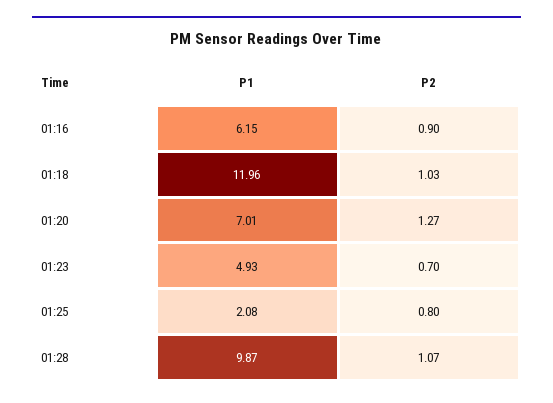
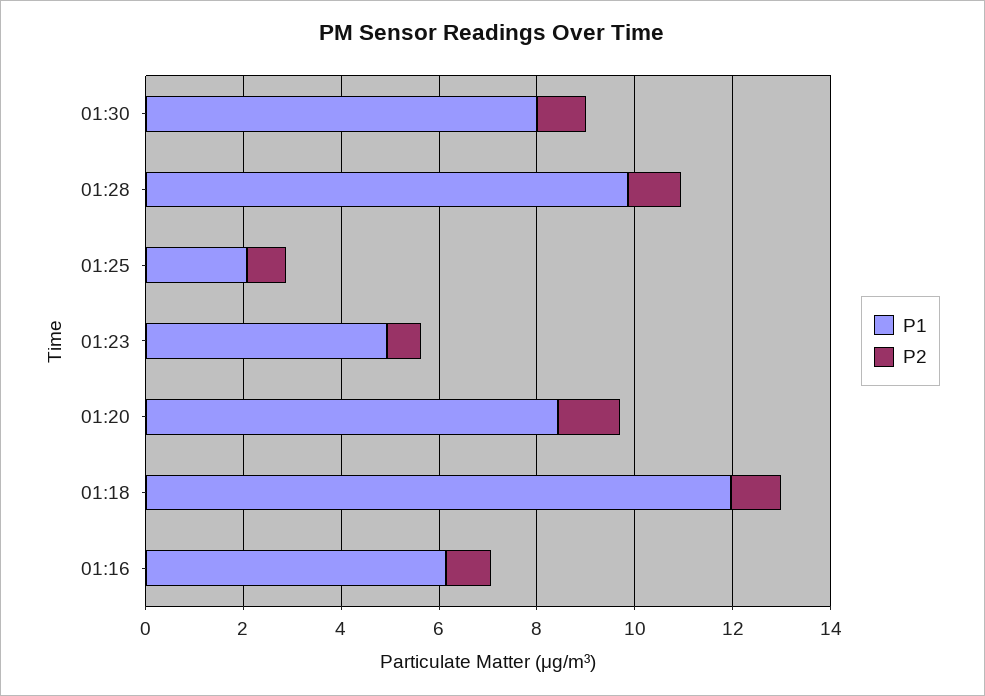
P1, 01:20: 7.01 -> 8.5
P1, 01:30: none -> 8
P2, 01:30: none -> 1

